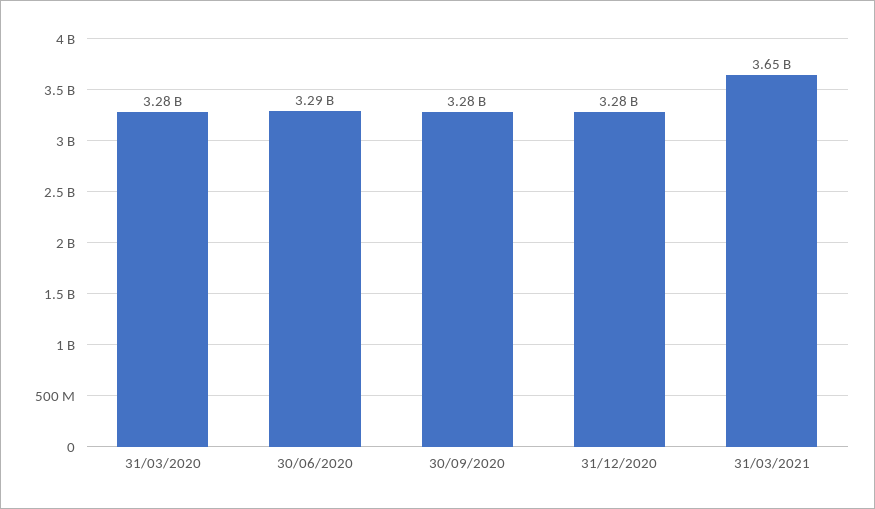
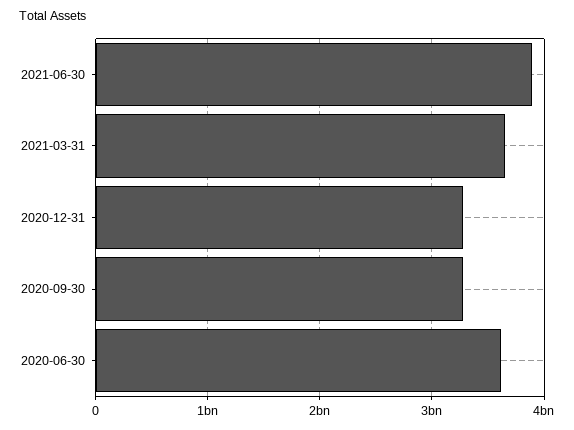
31/03/2020: 3280000000 -> none
30/06/2020: 3290000000 -> 3600000000
2021-06-30: none -> 3900000000

